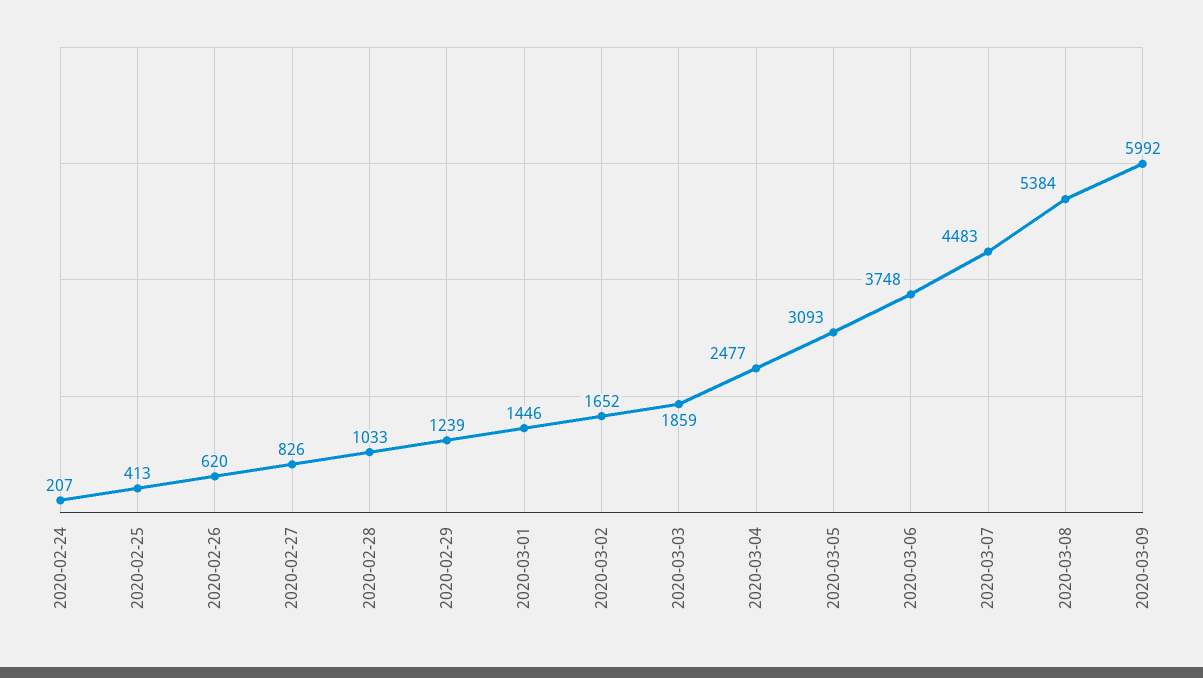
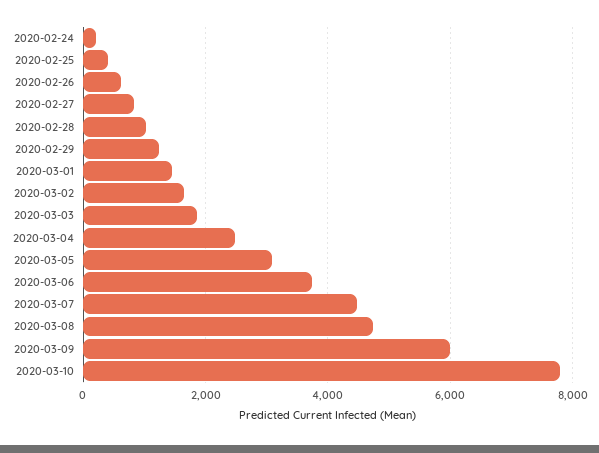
2020-03-08: 5384 -> 4800
2020-03-10: none -> 7800

